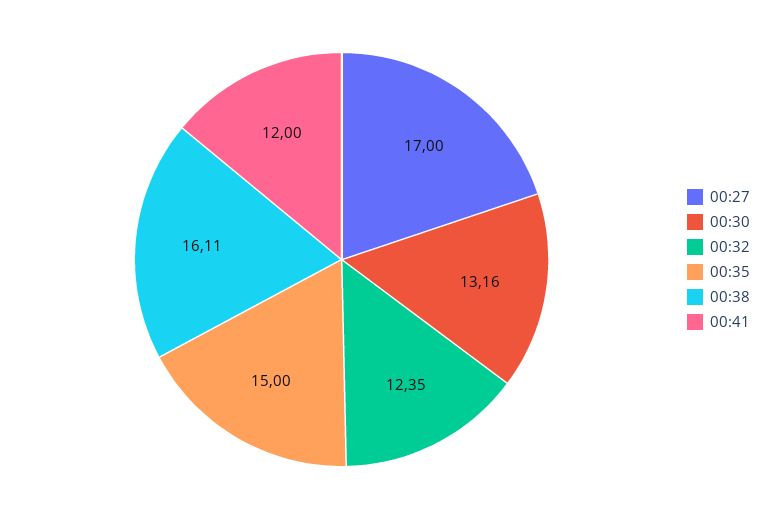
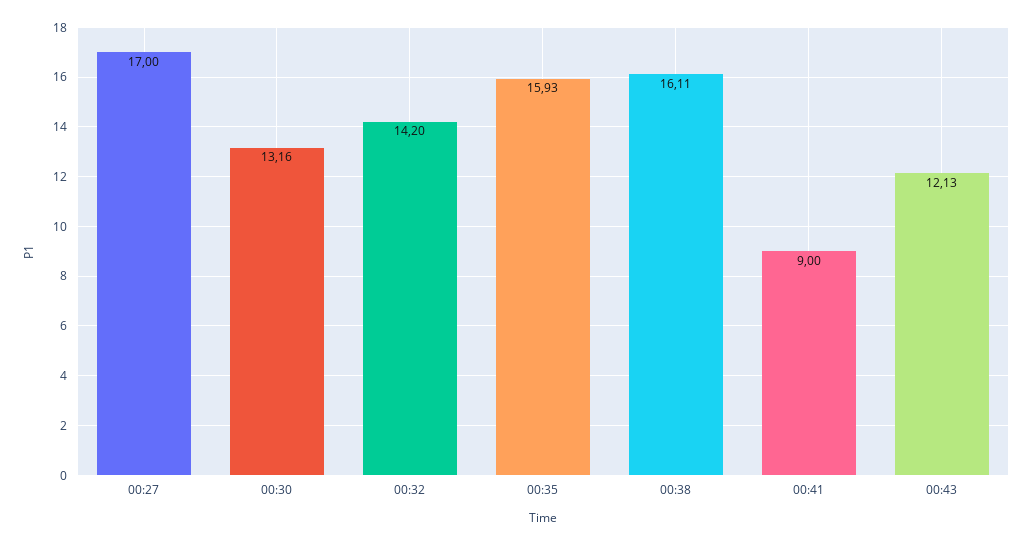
00:32: 12.35 -> 14.2
00:35: 15 -> 15.93
00:41: 12 -> 9
00:43: none -> 12.13

